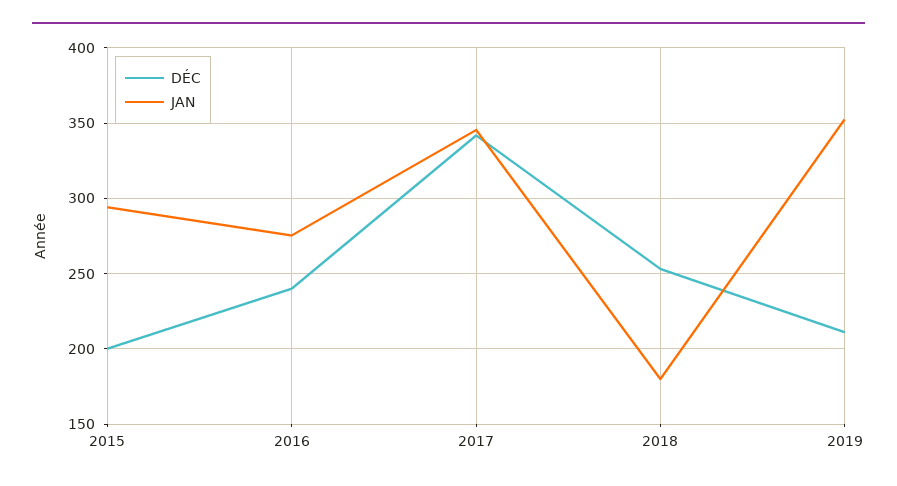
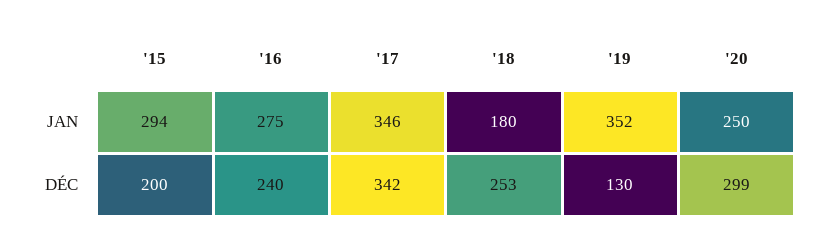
DÉC, 2019: 210 -> 130
JAN, '20: none -> 250
DÉC, '20: none -> 299

